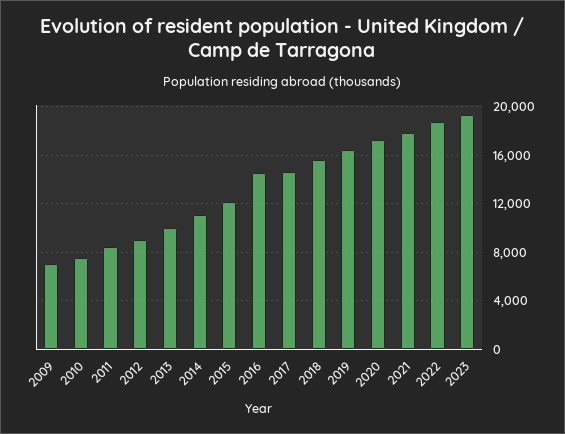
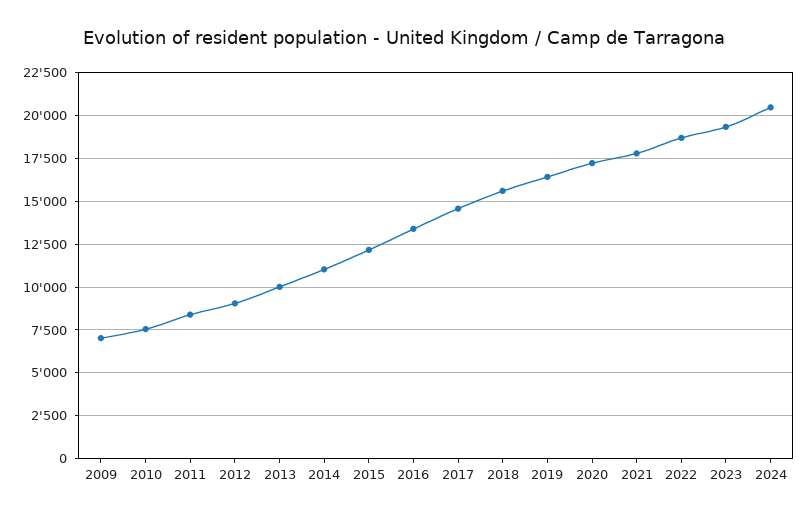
2016: 14500 -> 13500
2024: none -> 20500

